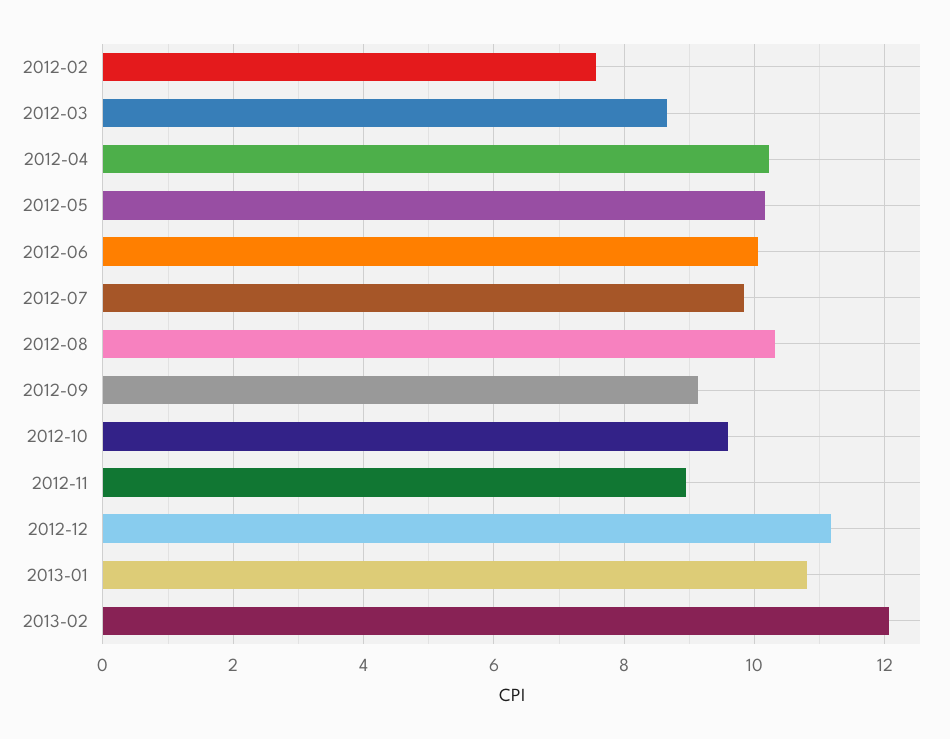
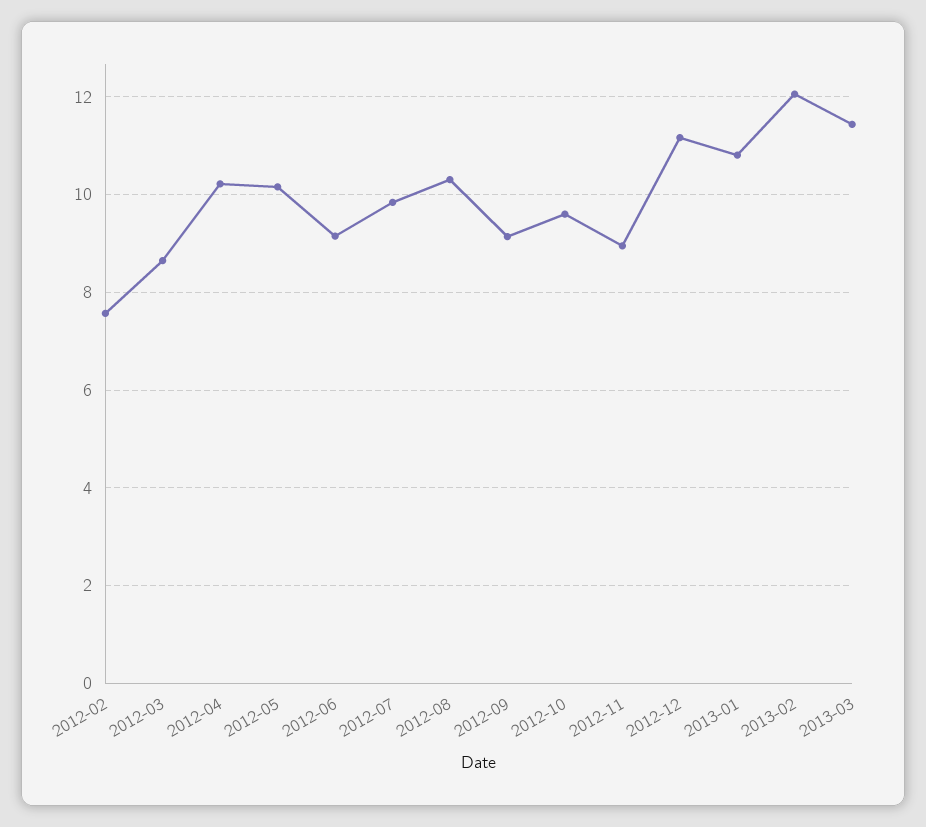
2012-06: 10 -> 9.2
2013-03: none -> 11.4

